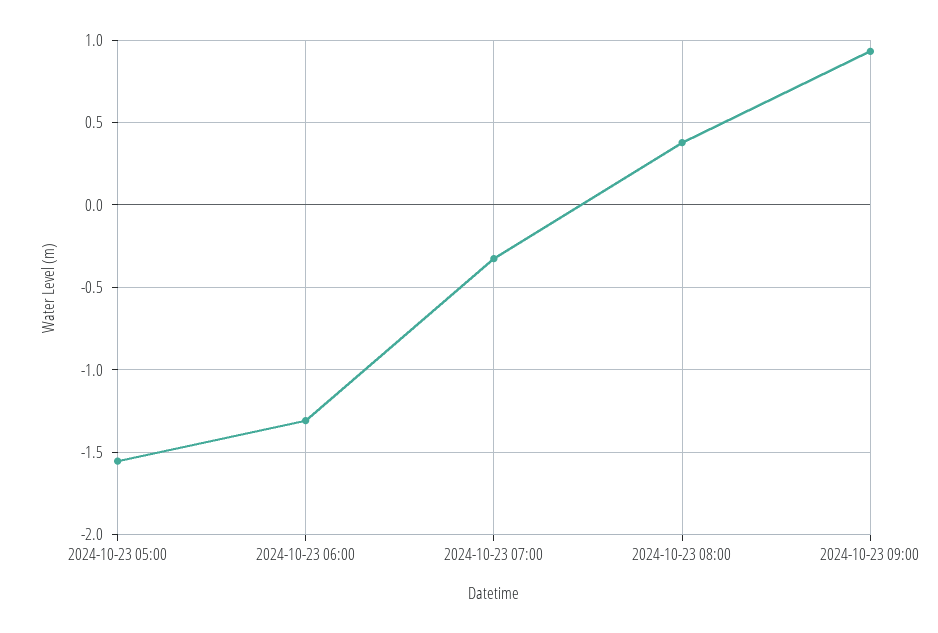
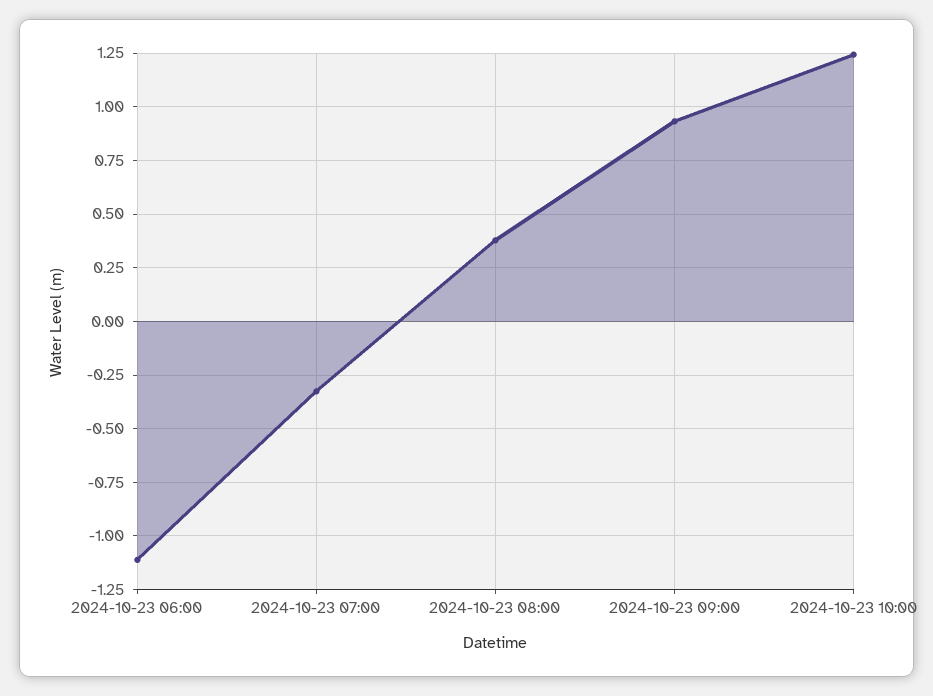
2024-10-23 05:00: -1.55 -> none
2024-10-23 06:00: -1.3 -> -1.1
2024-10-23 10:00: none -> 1.25

